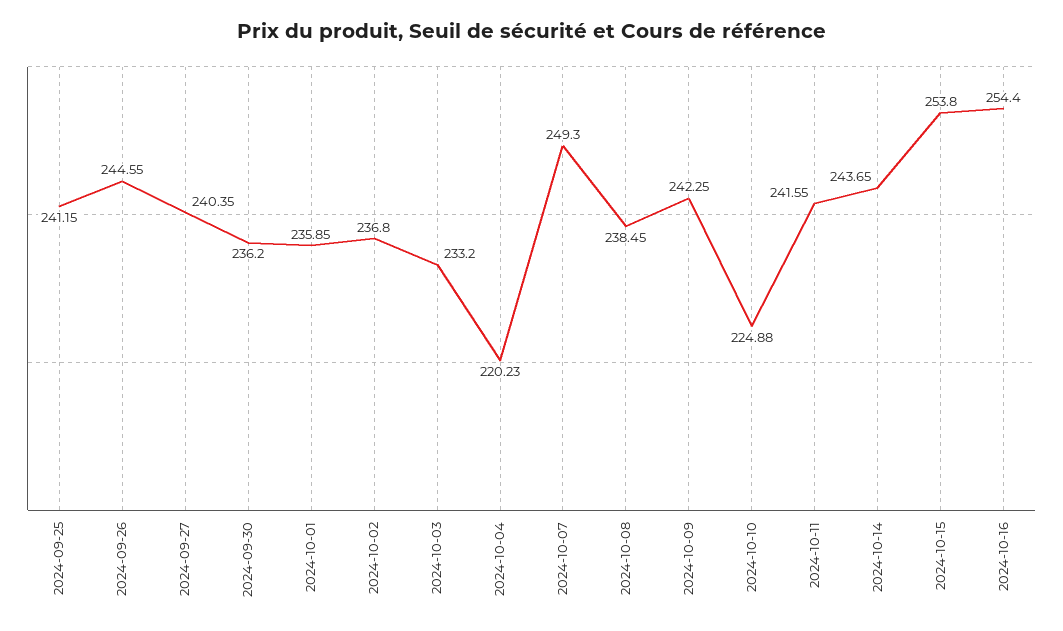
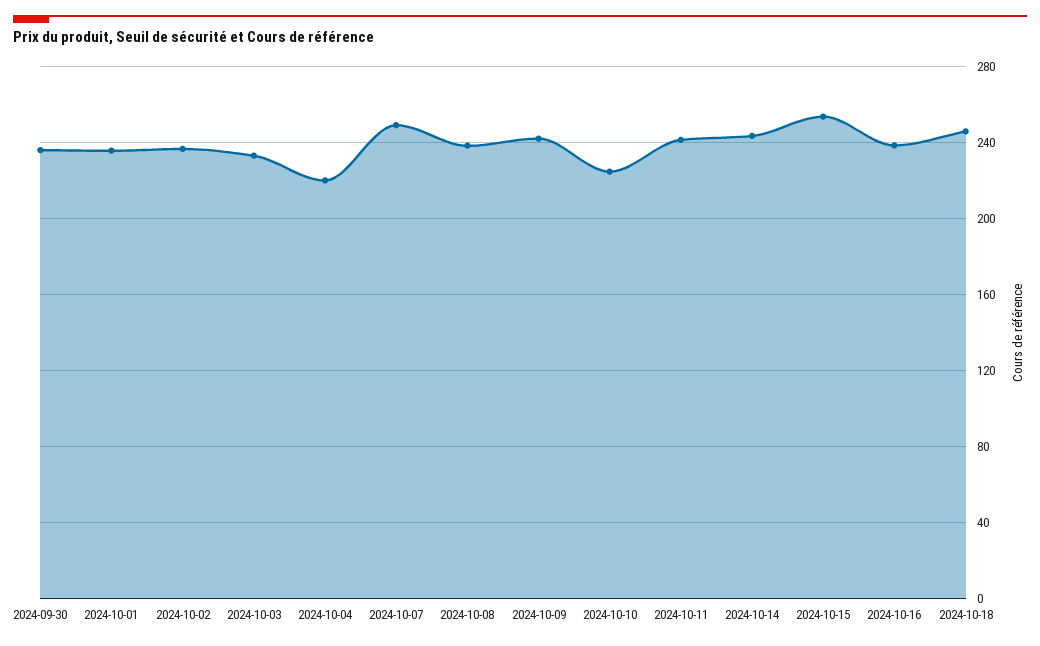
2024-09-25: 241.15 -> none
2024-09-26: 244.55 -> none
2024-09-27: 240.35 -> none
2024-10-16: 254.4 -> 240
2024-10-18: none -> 245

